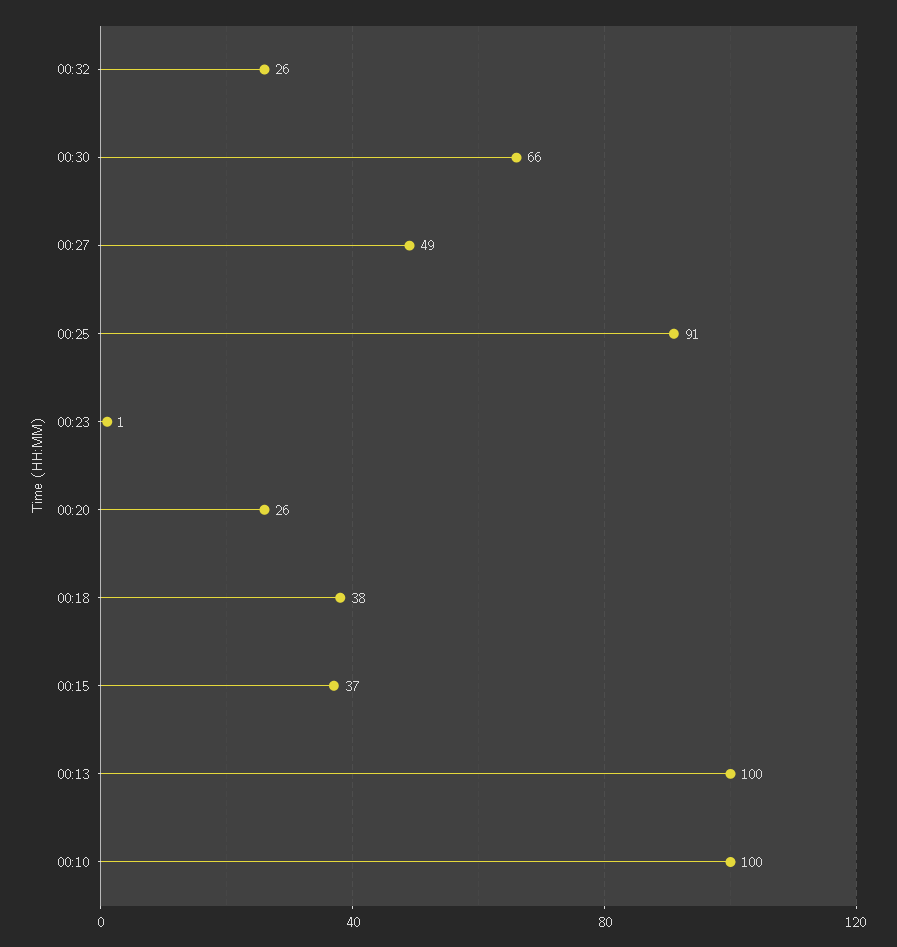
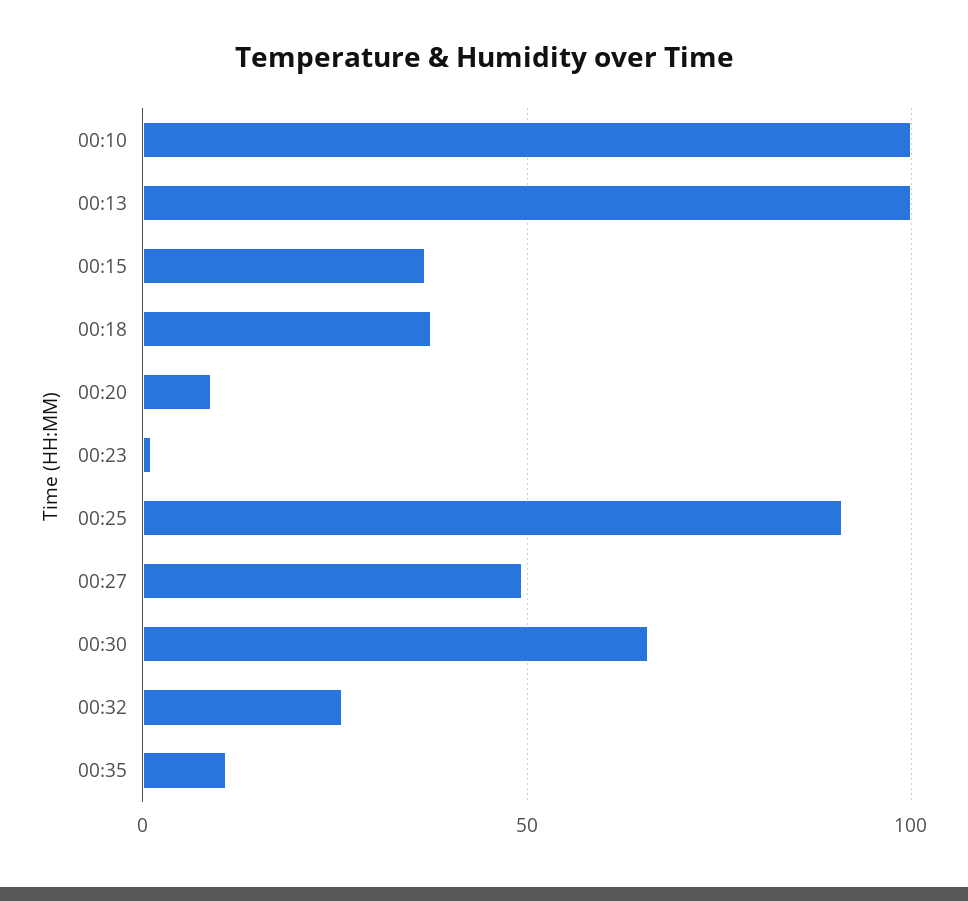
00:20: 26 -> 10
00:35: none -> 10

